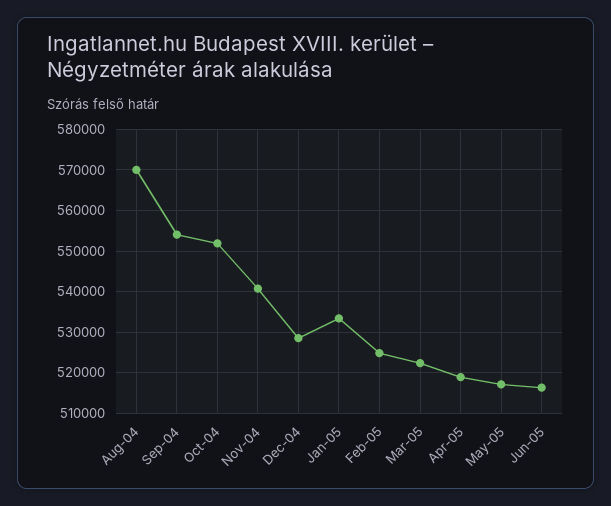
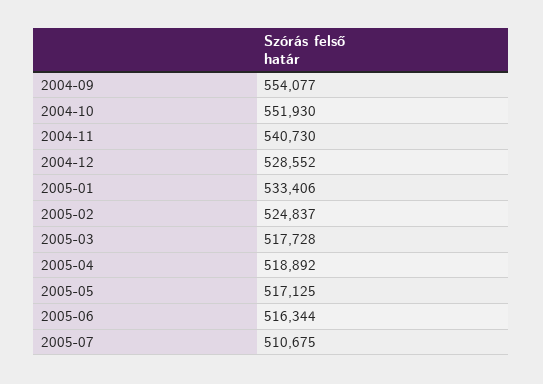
Aug-04: 570000 -> none
Mar-05: 522000 -> 517728
2005-07: none -> 510675

